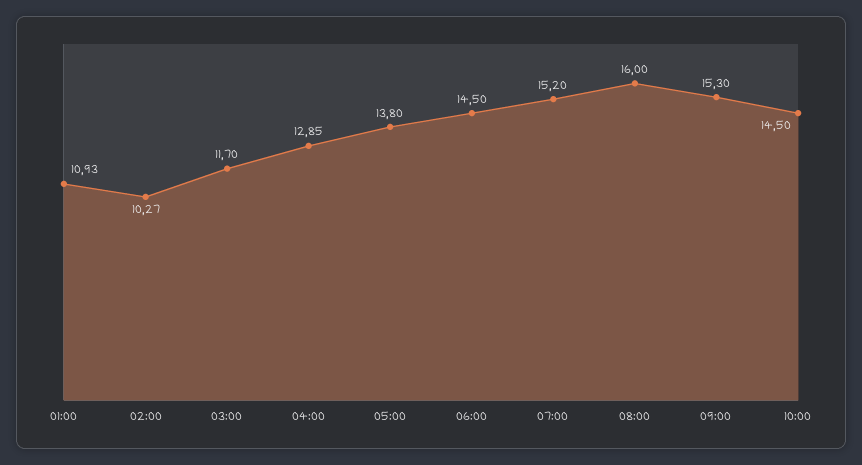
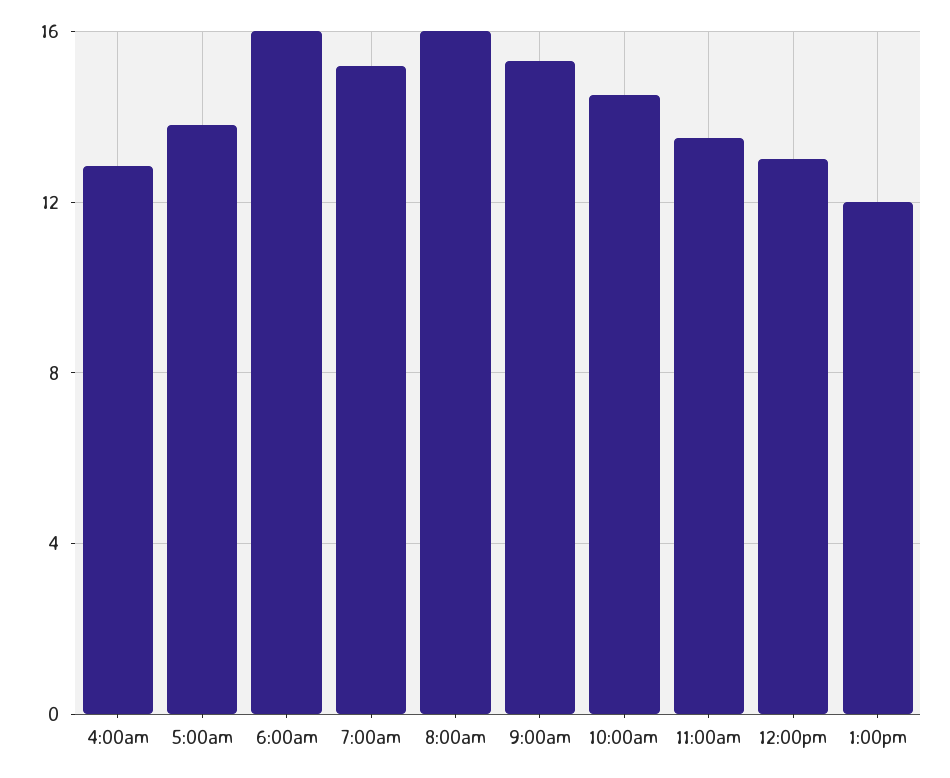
01:00: 10.93 -> none
02:00: 10.27 -> none
03:00: 11.7 -> none
06:00: 14.5 -> 16
11:00am: none -> 13.5
12:00pm: none -> 13
1:00pm: none -> 12

